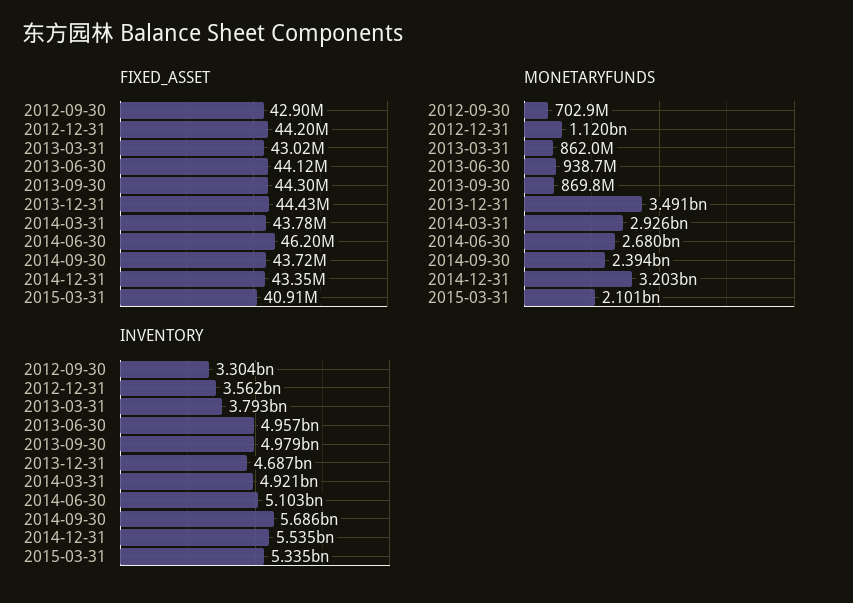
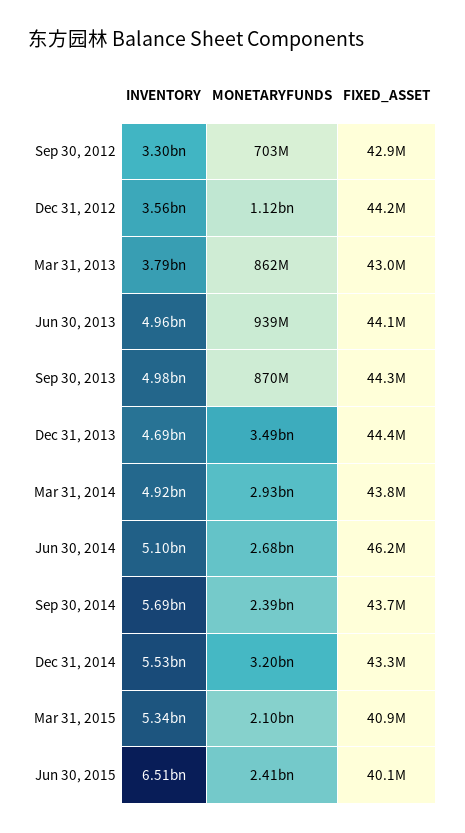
INVENTORY, Jun 30, 2015: none -> 6510000000
MONETARYFUNDS, Jun 30, 2015: none -> 2410000000
FIXED_ASSET, Jun 30, 2015: none -> 40100000

